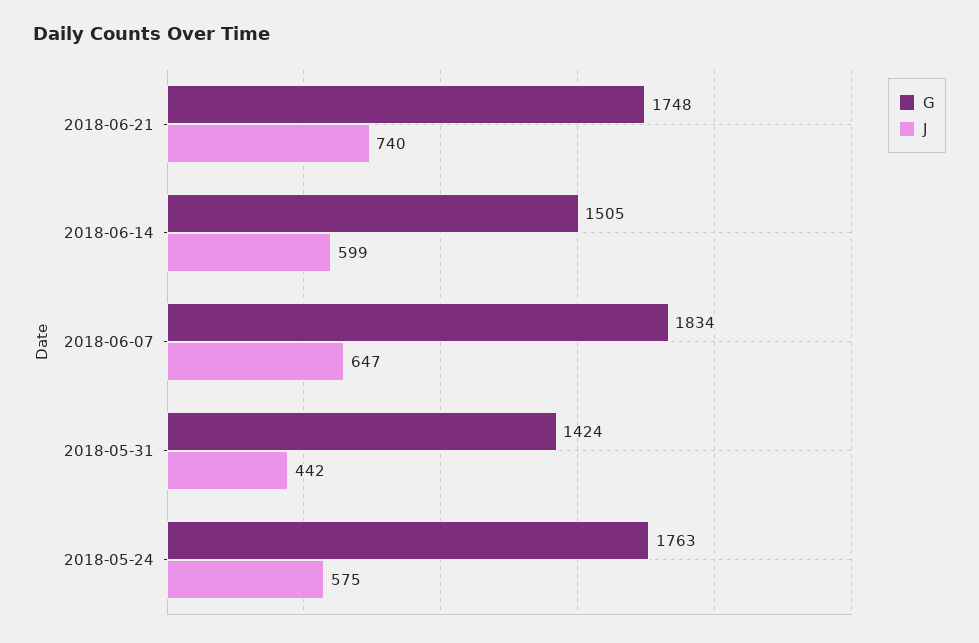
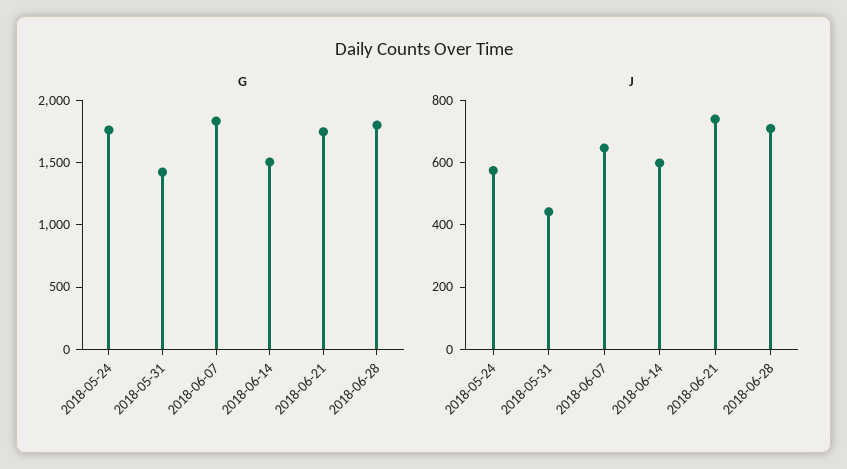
G, 2018-06-28: none -> 1800
J, 2018-06-28: none -> 700

